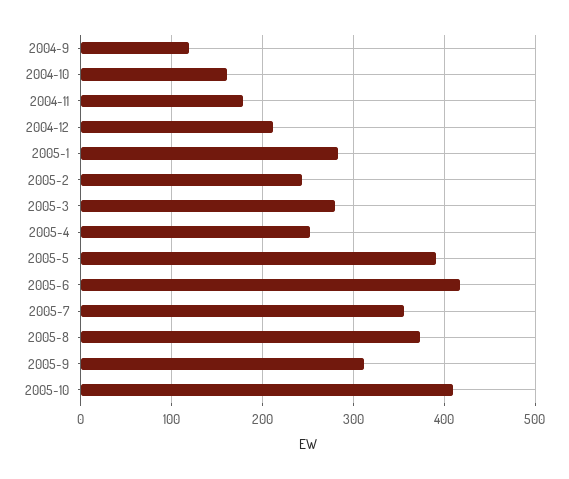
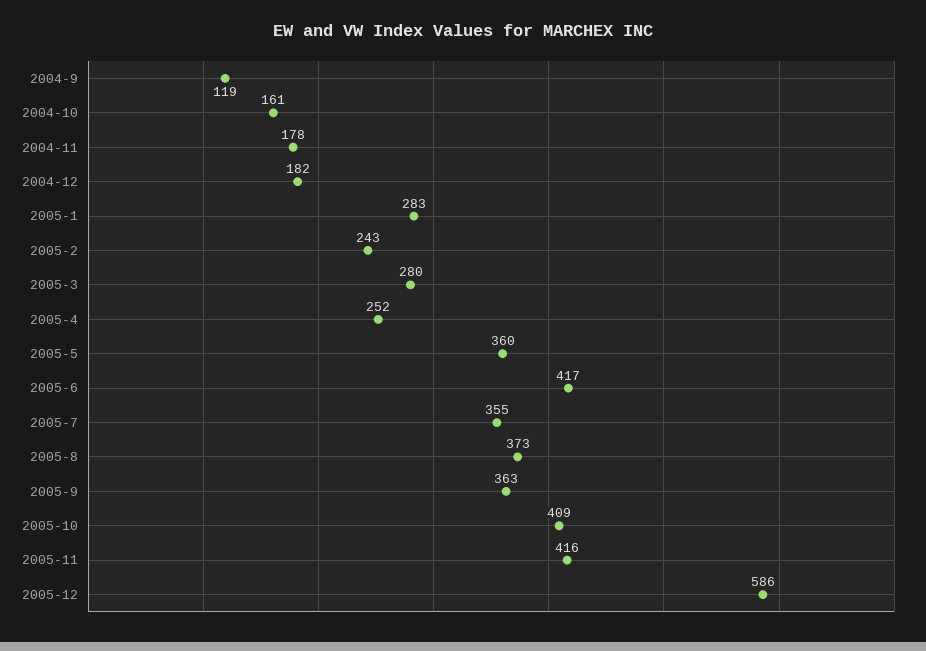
2004-12: 210 -> 182
2005-5: 390 -> 360
2005-9: 310 -> 363
2005-11: none -> 416
2005-12: none -> 586

